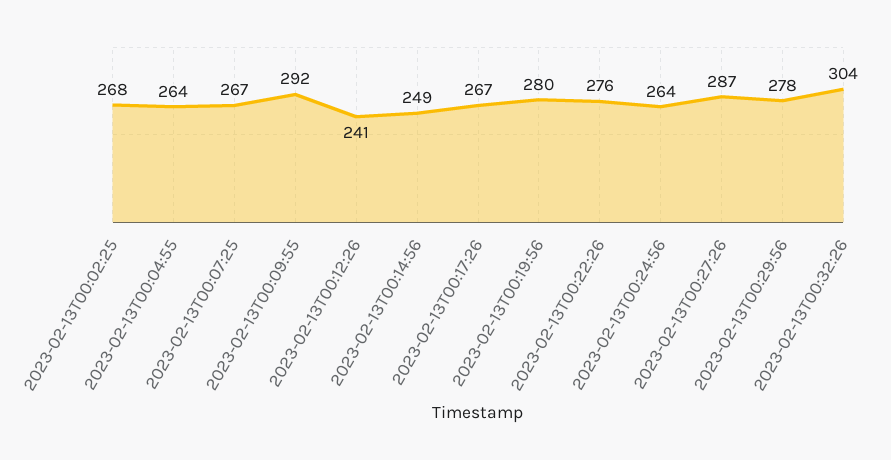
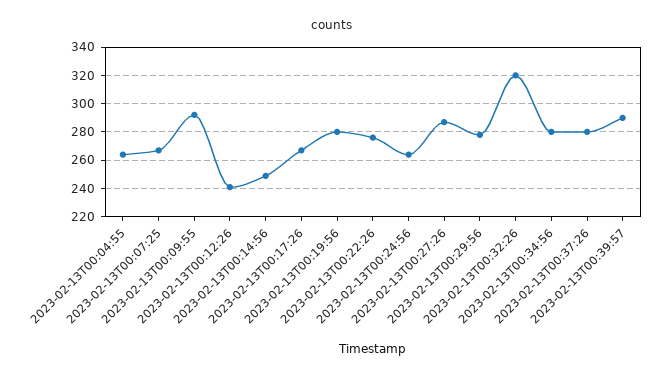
2023-02-13T00:02:25: 268 -> none
2023-02-13T00:32:26: 304 -> 320
2023-02-13T00:34:56: none -> 280
2023-02-13T00:37:26: none -> 280
2023-02-13T00:39:57: none -> 290

